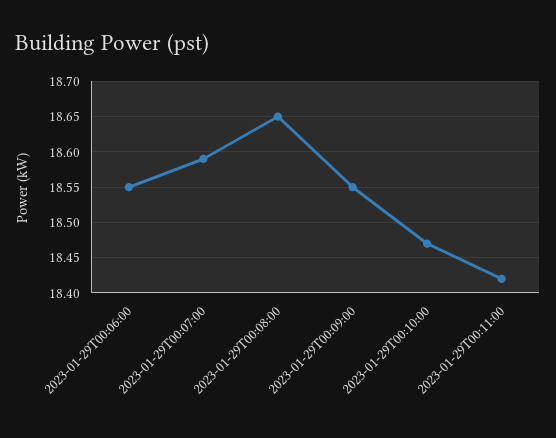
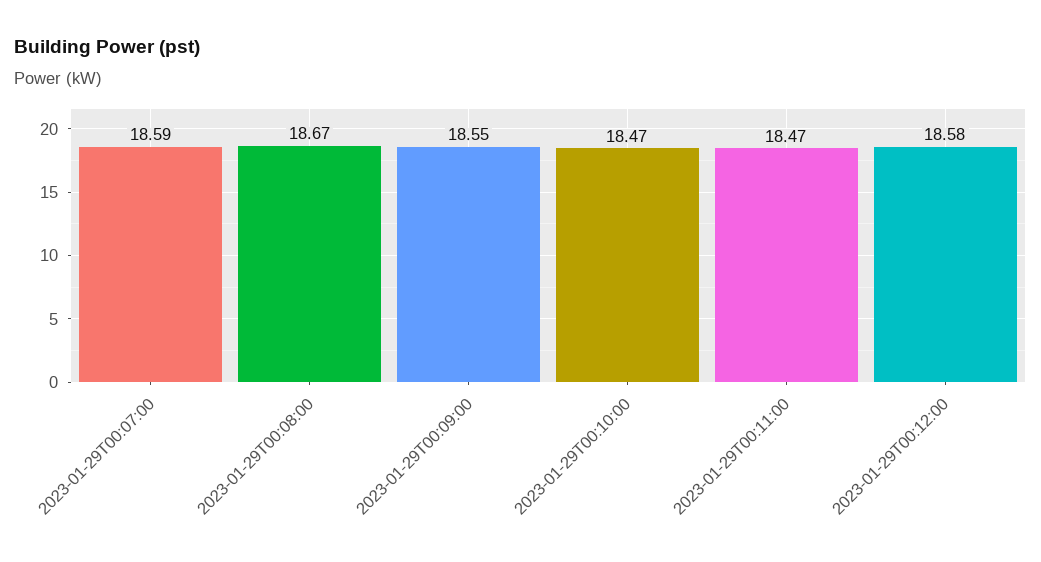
2023-01-29T00:06:00: 18.55 -> none
2023-01-29T00:08:00: 18.65 -> 18.67
2023-01-29T00:11:00: 18.42 -> 18.47
2023-01-29T00:12:00: none -> 18.58

